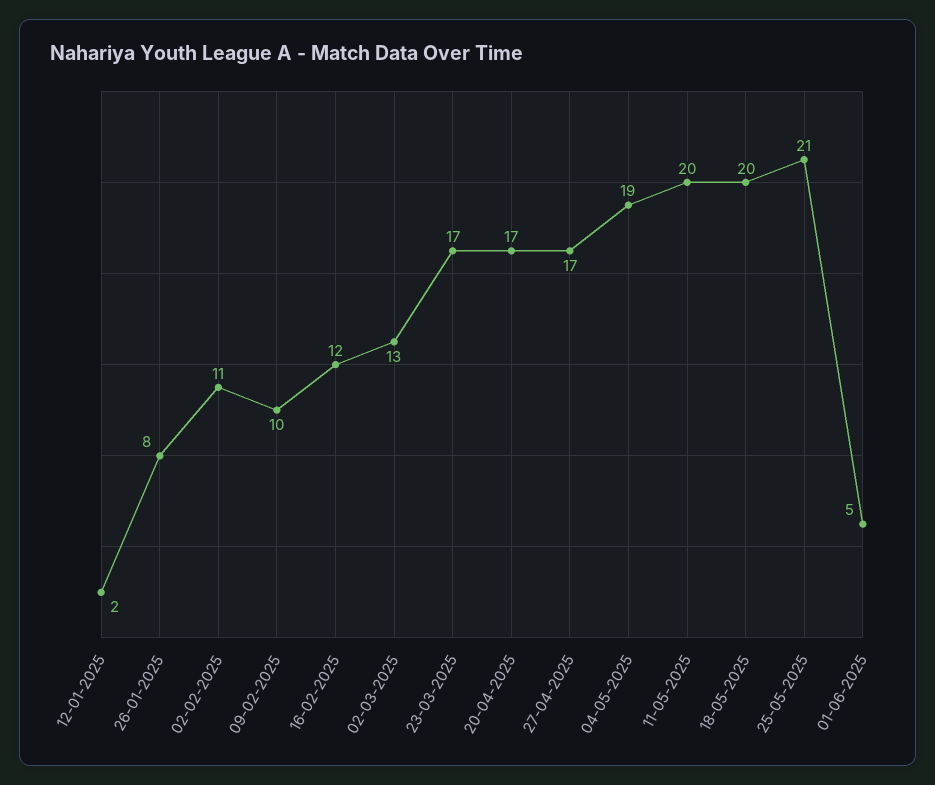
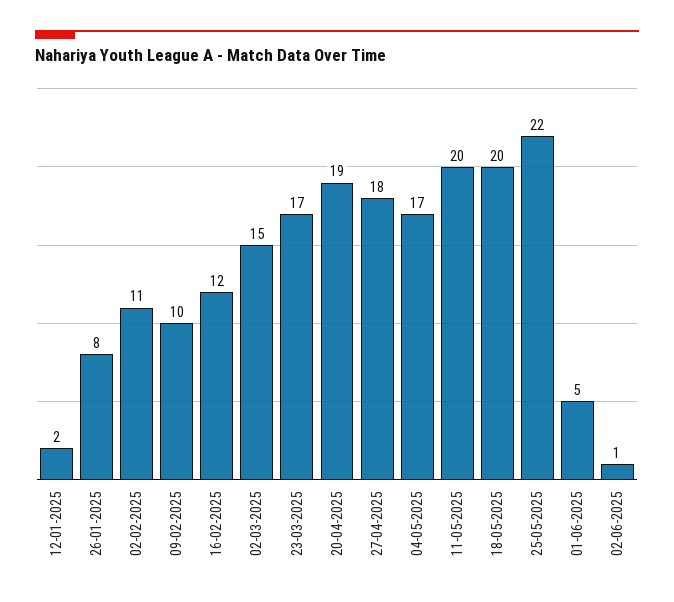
02-03-2025: 13 -> 15
20-04-2025: 17 -> 19
27-04-2025: 17 -> 18
04-05-2025: 19 -> 17
25-05-2025: 21 -> 22
02-06-2025: none -> 1

